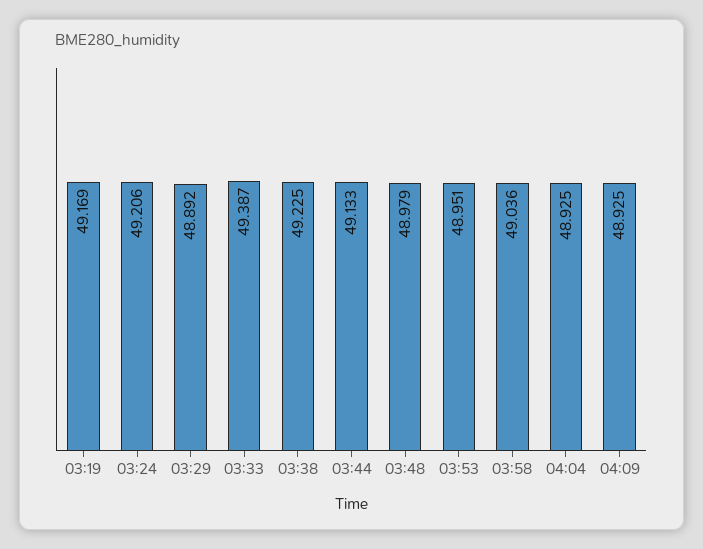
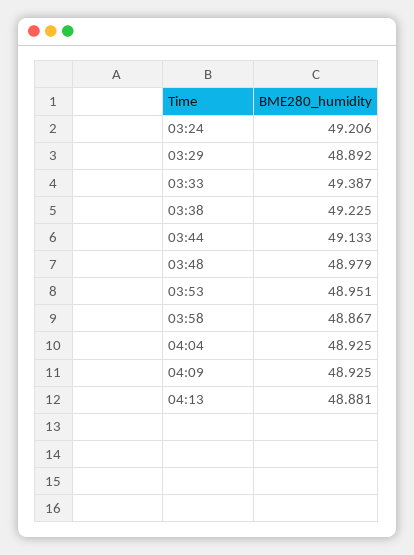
03:19: 49.169 -> none
03:58: 49.036 -> 48.867
04:13: none -> 48.881

